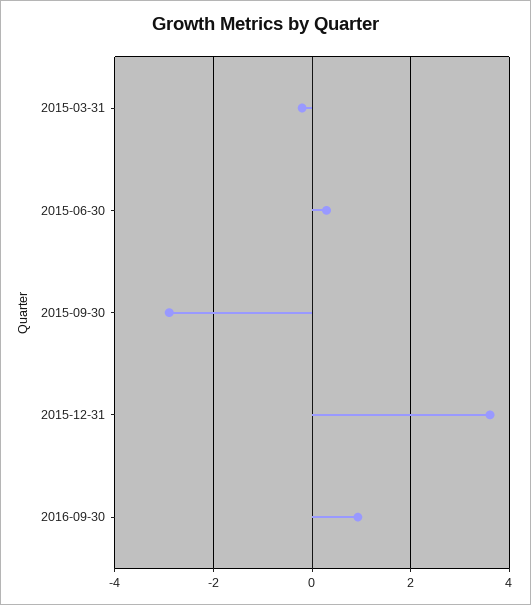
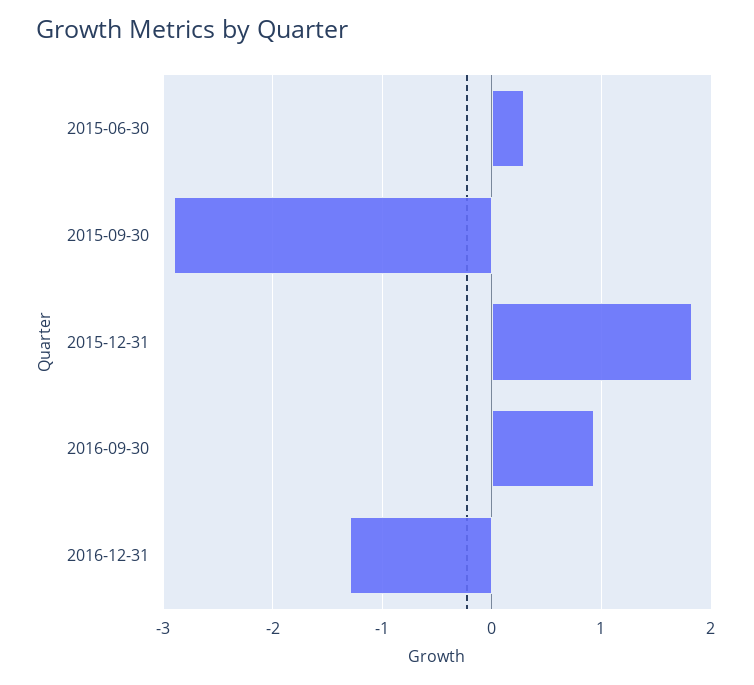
2015-03-31: -0.2 -> none
2015-12-31: 3.6 -> 1.8
2016-12-31: none -> -1.3

